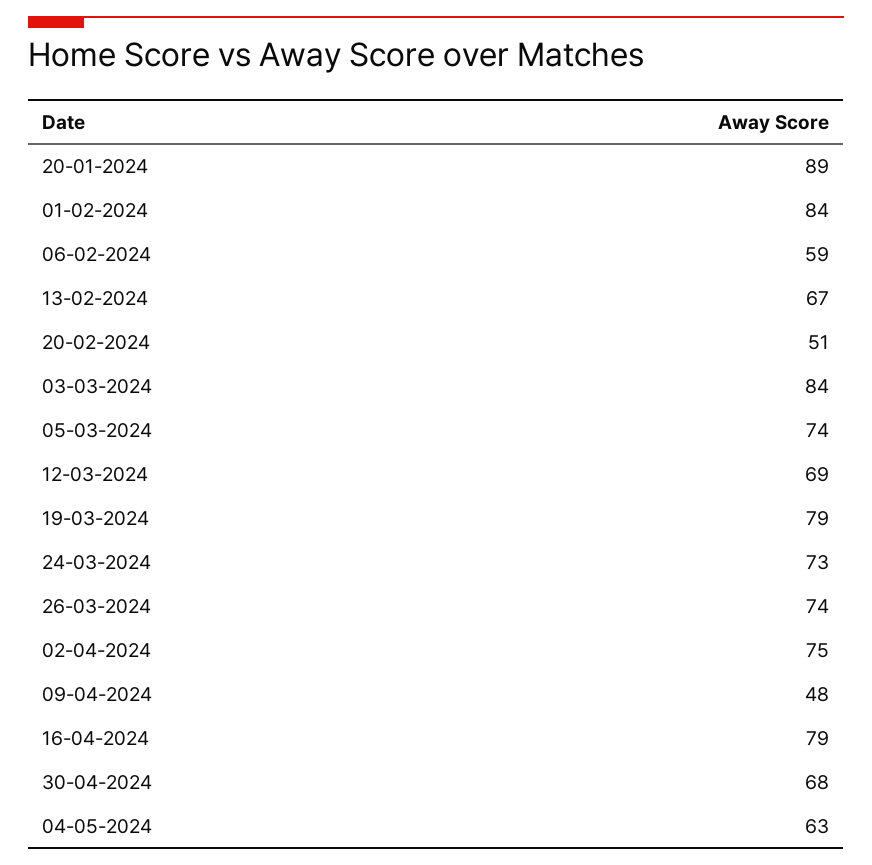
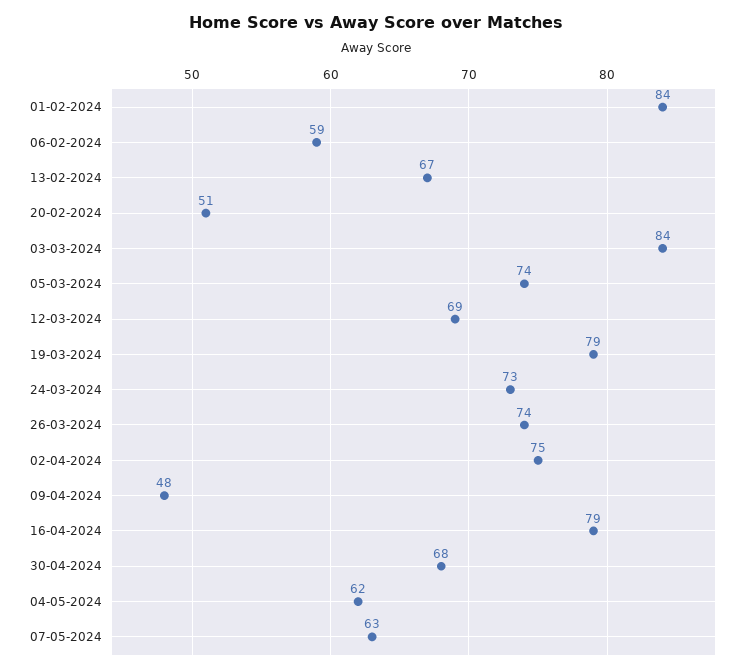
20-01-2024: 89 -> none
04-05-2024: 63 -> 62
07-05-2024: none -> 63

